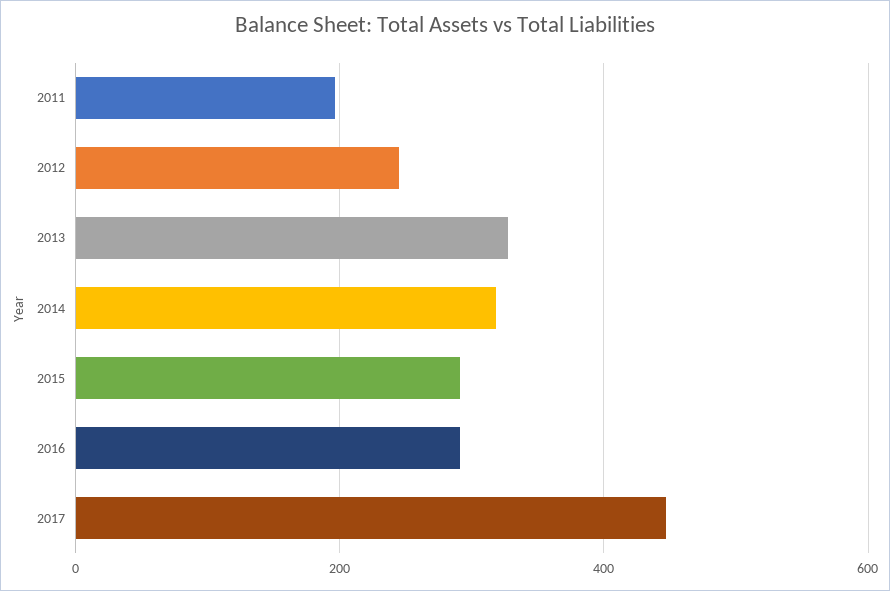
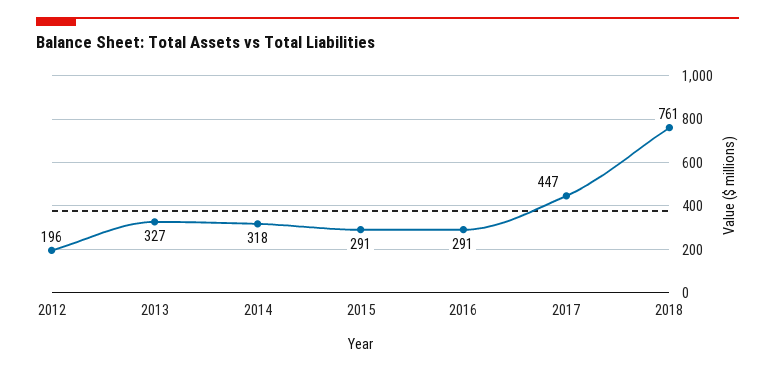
2011: 200 -> none
2012: 240 -> 196
2018: none -> 761

